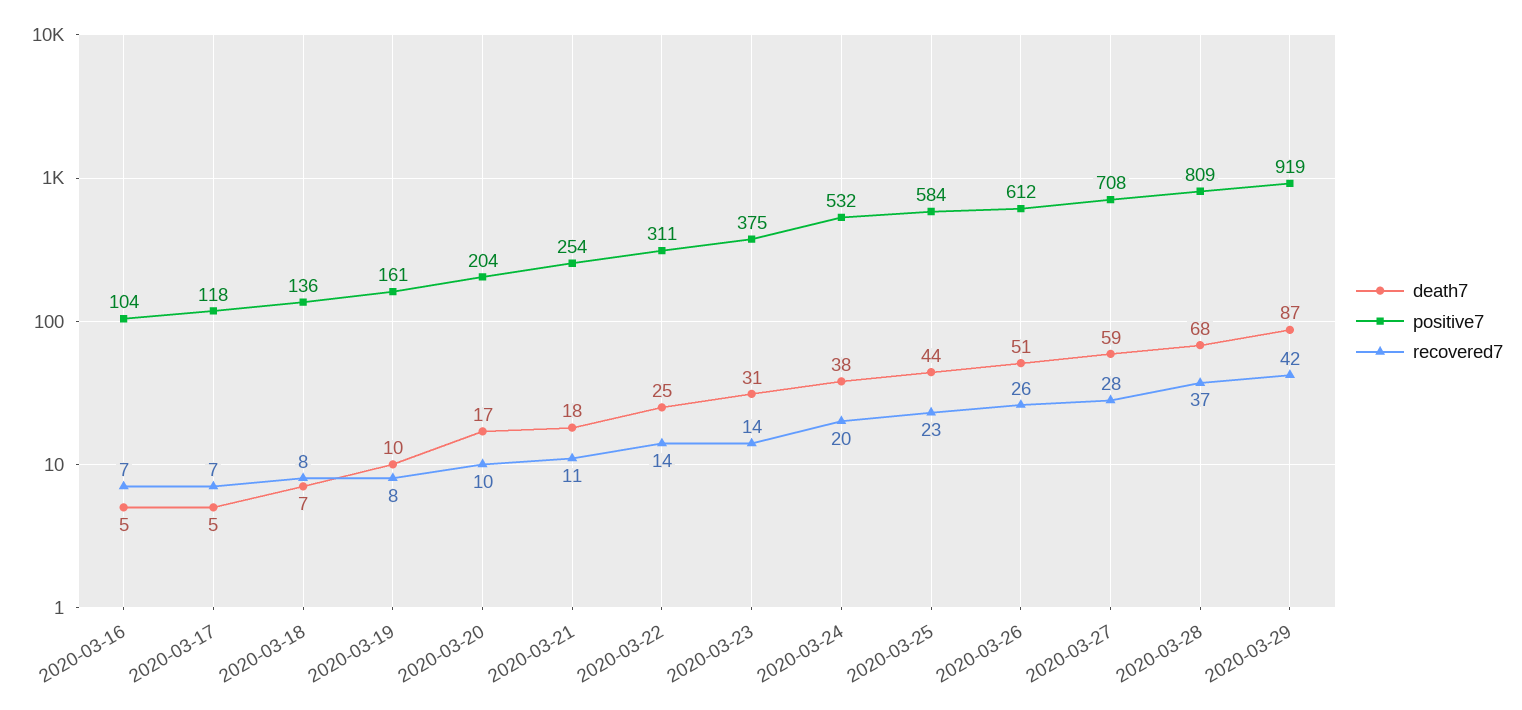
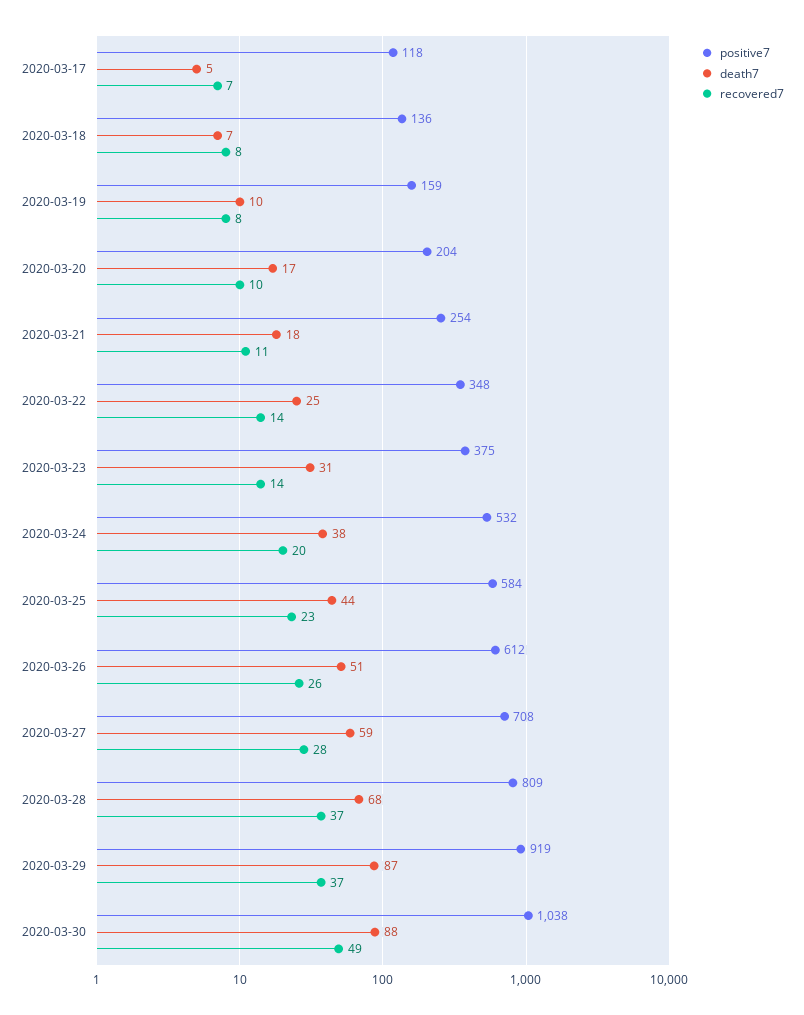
death7, 2020-03-16: 5 -> none
positive7, 2020-03-16: 104 -> none
recovered7, 2020-03-16: 7 -> none
positive7, 2020-03-19: 161 -> 159
positive7, 2020-03-22: 311 -> 348
recovered7, 2020-03-29: 42 -> 37
positive7, 2020-03-30: none -> 1038
death7, 2020-03-30: none -> 88
recovered7, 2020-03-30: none -> 49

